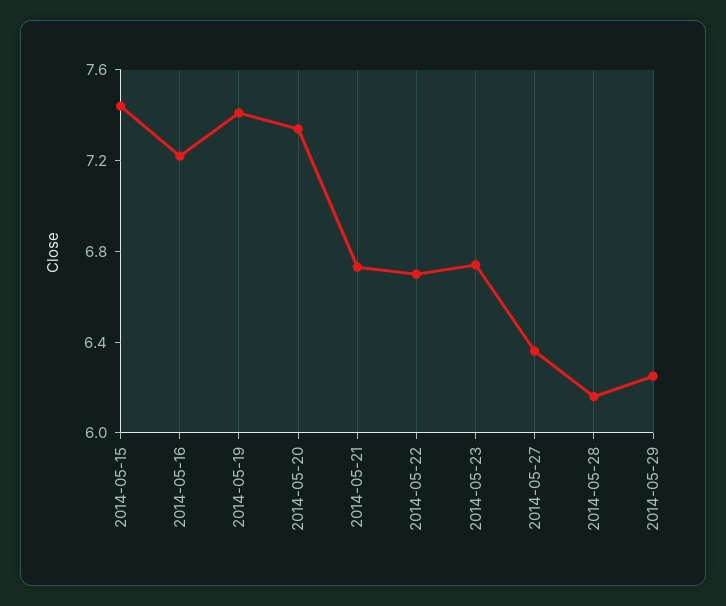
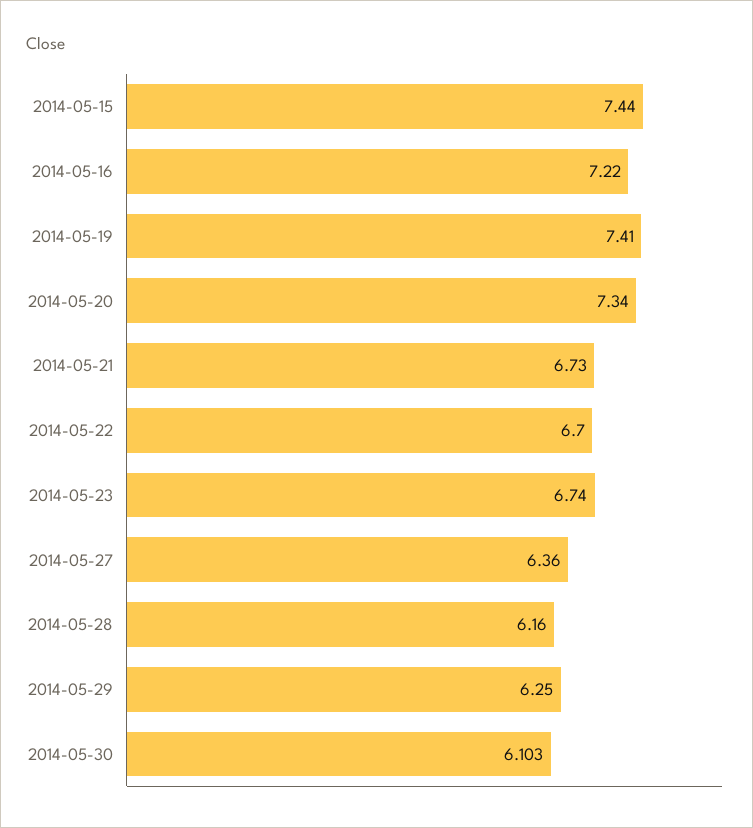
2014-05-30: none -> 6.103

